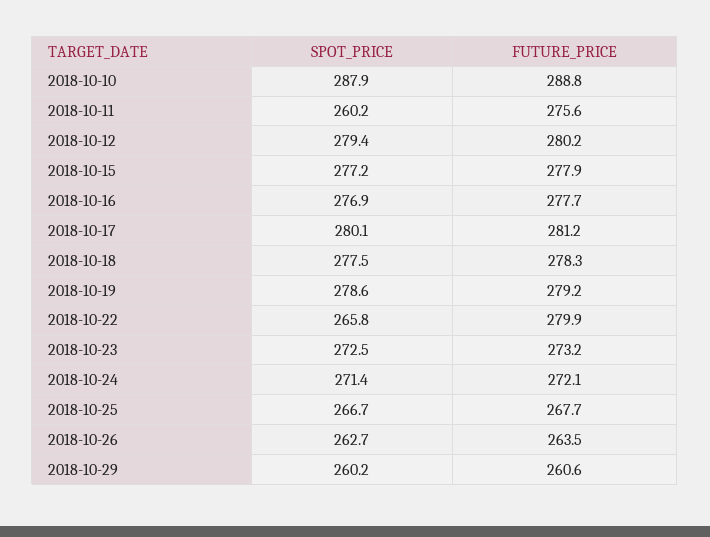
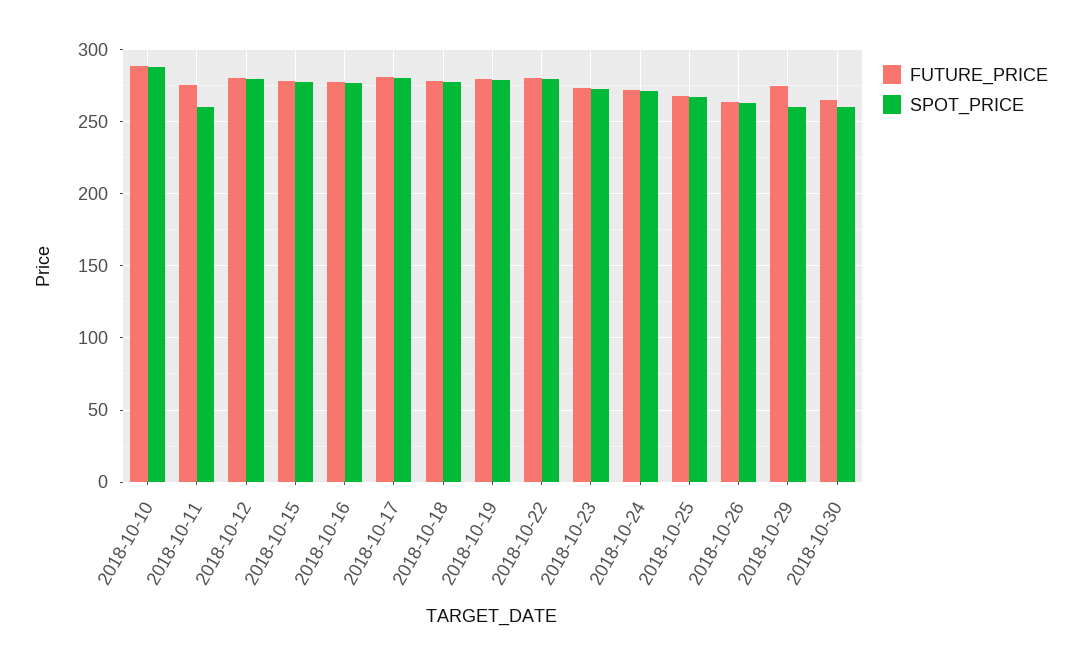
SPOT_PRICE, 2018-10-22: 265.8 -> 280
FUTURE_PRICE, 2018-10-29: 260.6 -> 275
FUTURE_PRICE, 2018-10-30: none -> 265
SPOT_PRICE, 2018-10-30: none -> 260

